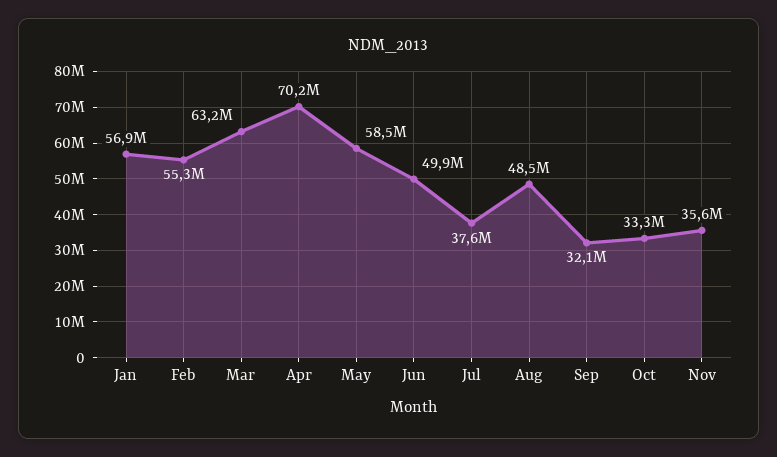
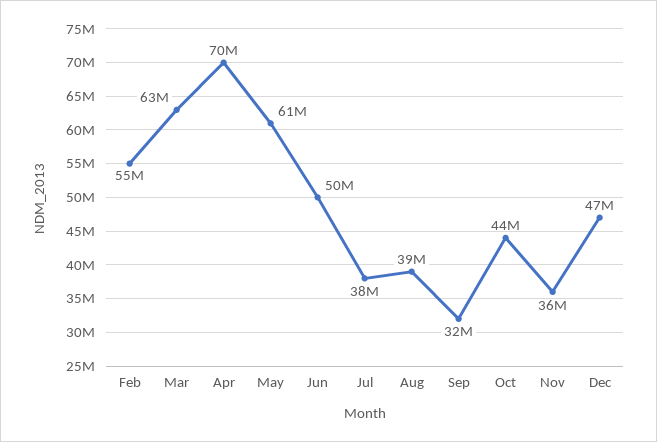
Jan: 56900000 -> none
May: 58500000 -> 61000000
Aug: 48500000 -> 39000000
Oct: 33300000 -> 44000000
Dec: none -> 47000000

